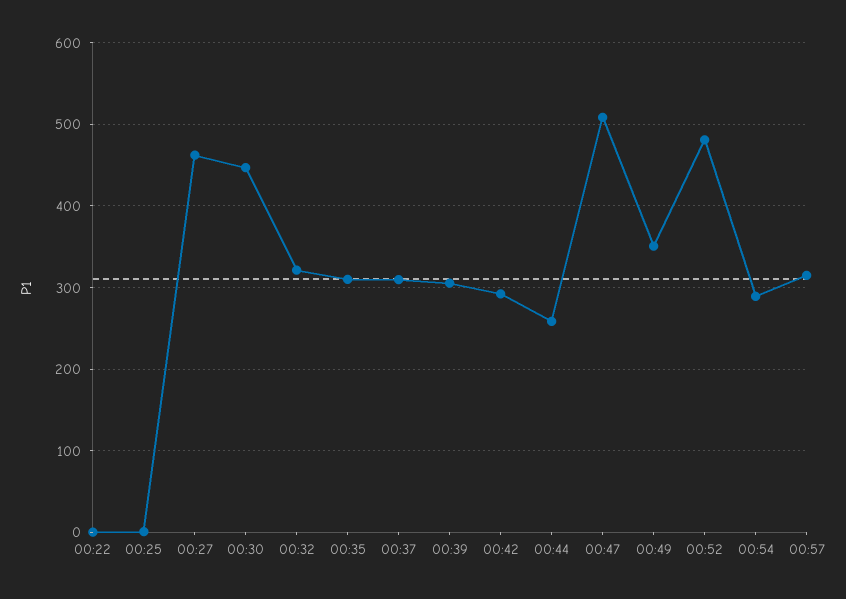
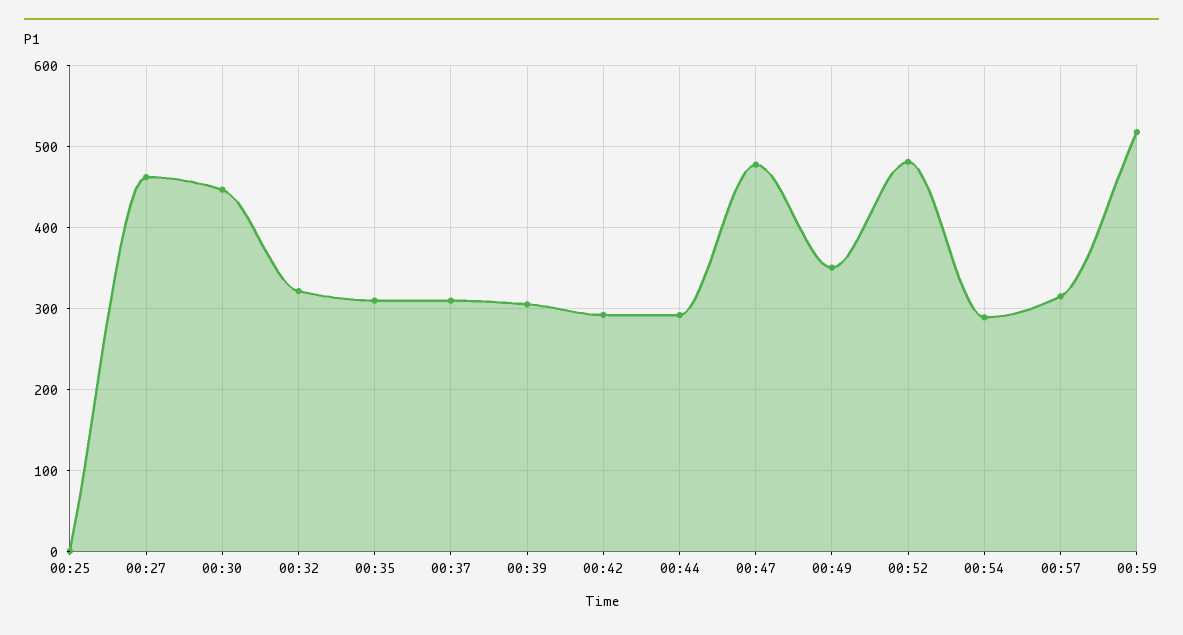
00:22: 0 -> none
00:44: 260 -> 290
00:47: 510 -> 480
00:59: none -> 520

